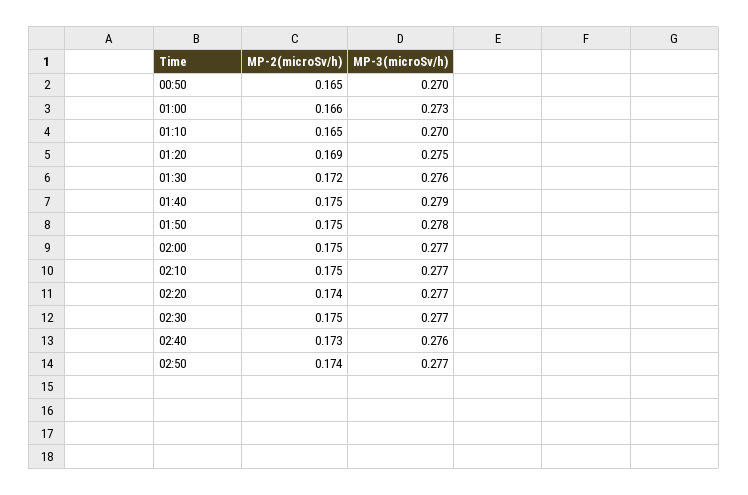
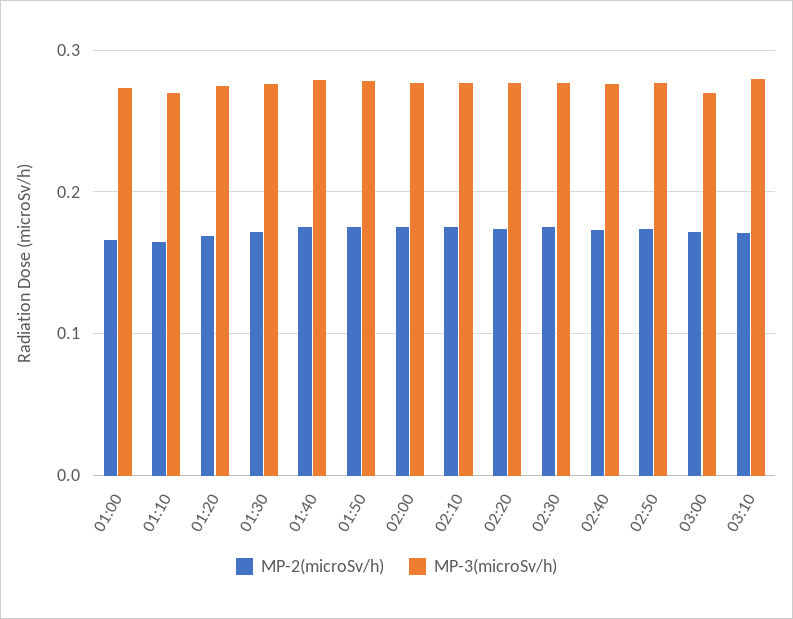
MP-2(microSv/h), 00:50: 0.165 -> none
MP-3(microSv/h), 00:50: 0.27 -> none
MP-2(microSv/h), 03:00: none -> 0.17
MP-3(microSv/h), 03:00: none -> 0.27
MP-2(microSv/h), 03:10: none -> 0.17
MP-3(microSv/h), 03:10: none -> 0.28

